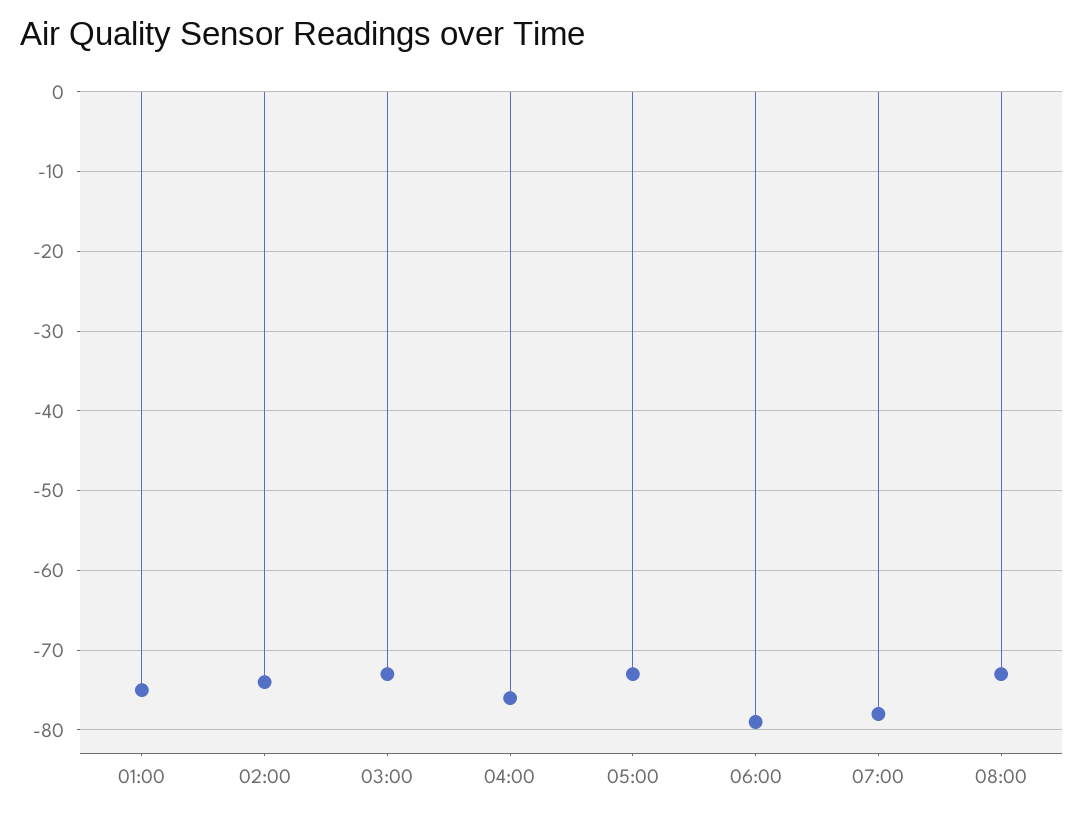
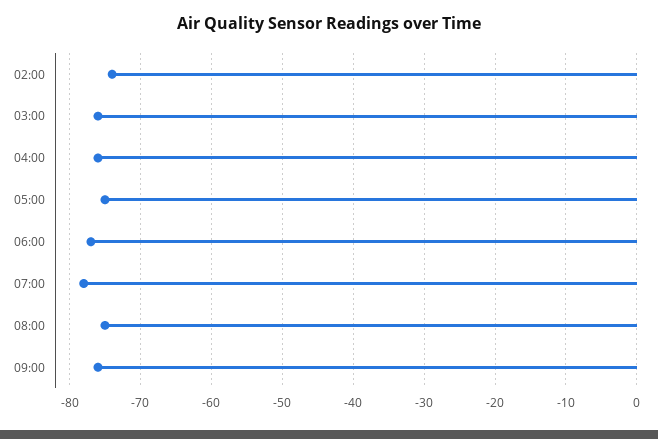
01:00: -75 -> none
03:00: -73 -> -76
05:00: -73 -> -75
06:00: -79 -> -77
08:00: -73 -> -75
09:00: none -> -76

